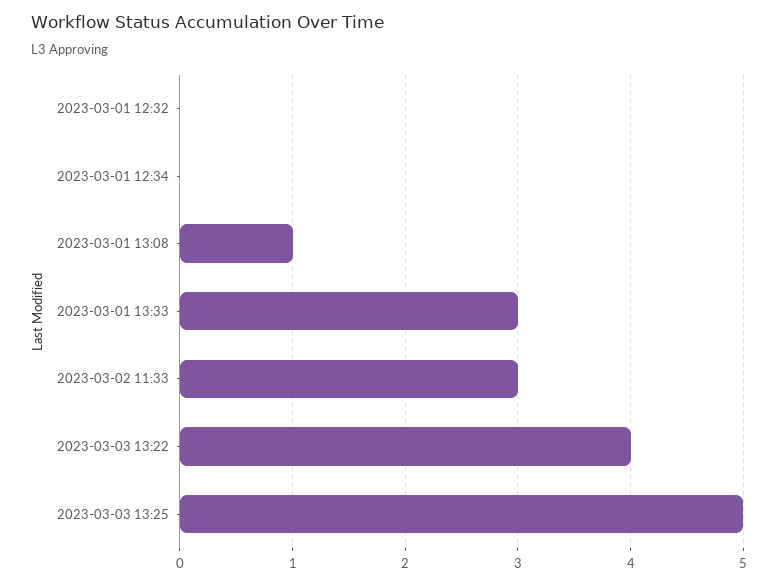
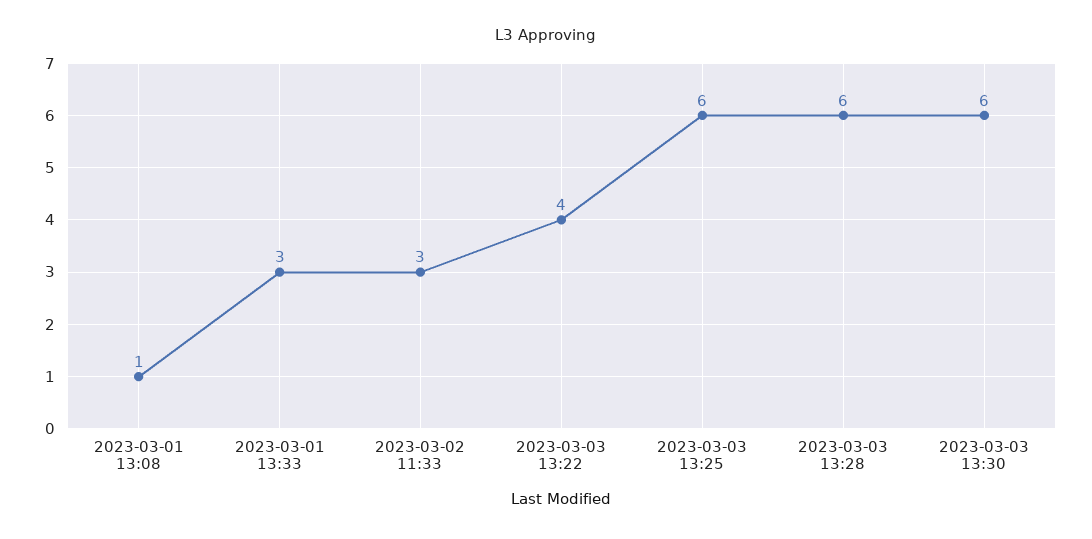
2023-03-01 12:32: 0 -> none
2023-03-01 12:34: 0 -> none
2023-03-03 13:25: 5 -> 6
2023-03-03 13:28: none -> 6
2023-03-03 13:30: none -> 6

